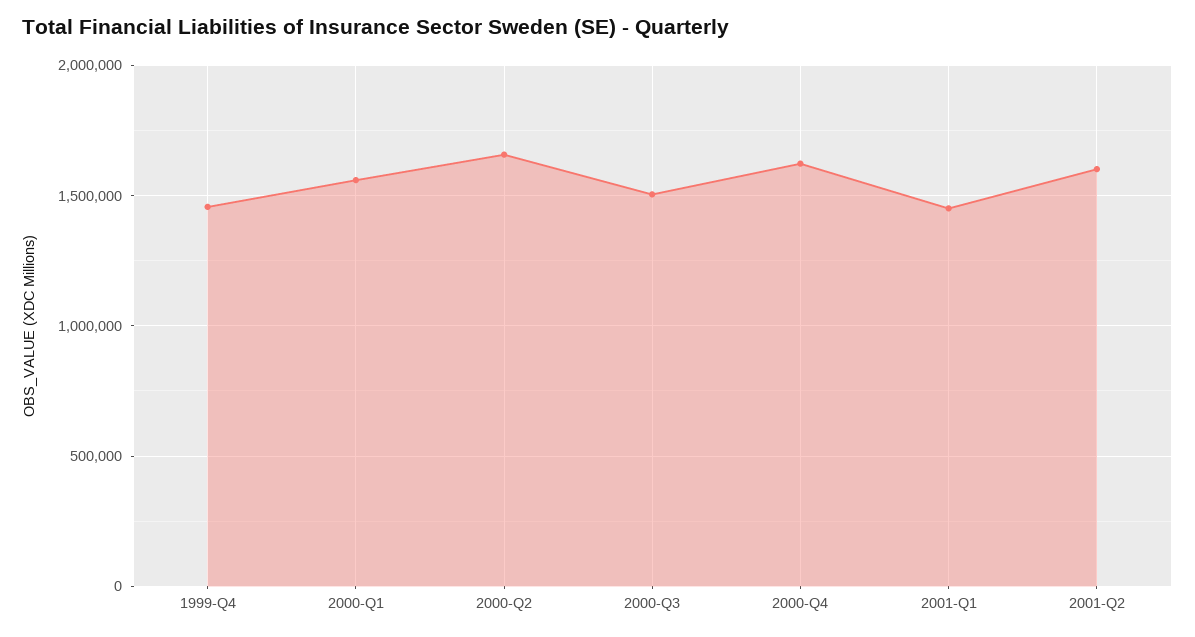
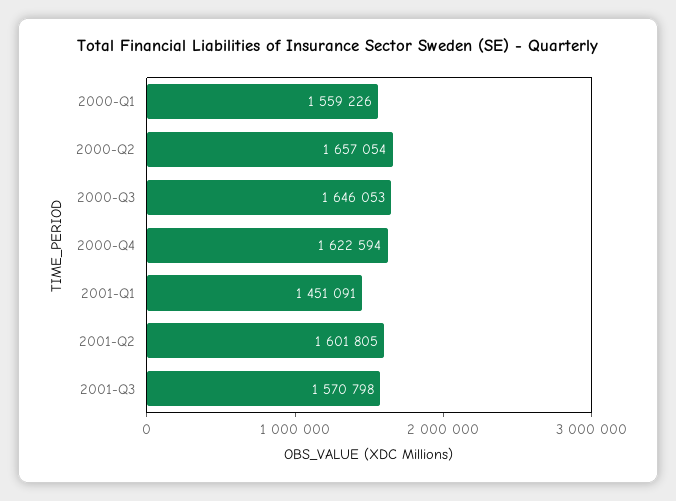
1999-Q4: 1450000 -> none
2000-Q3: 1500000 -> 1646053
2001-Q3: none -> 1570798

